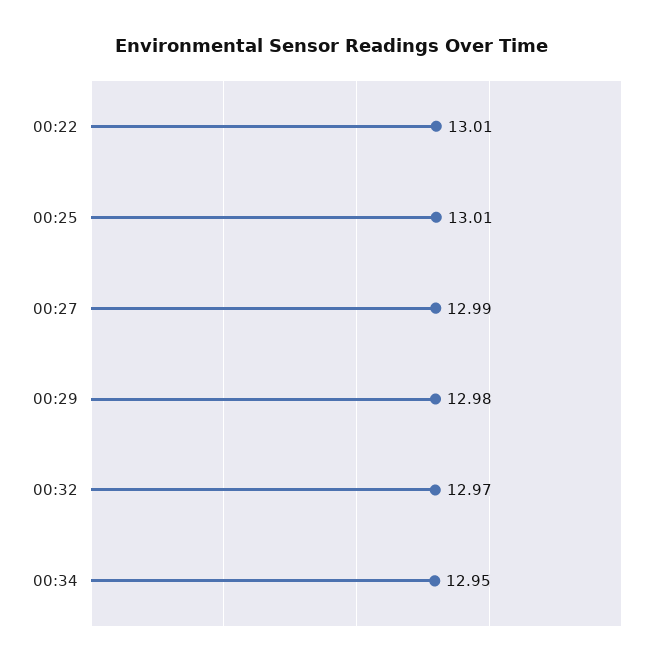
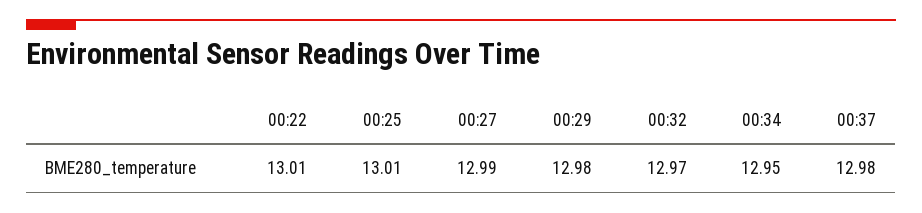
00:37: none -> 12.98

